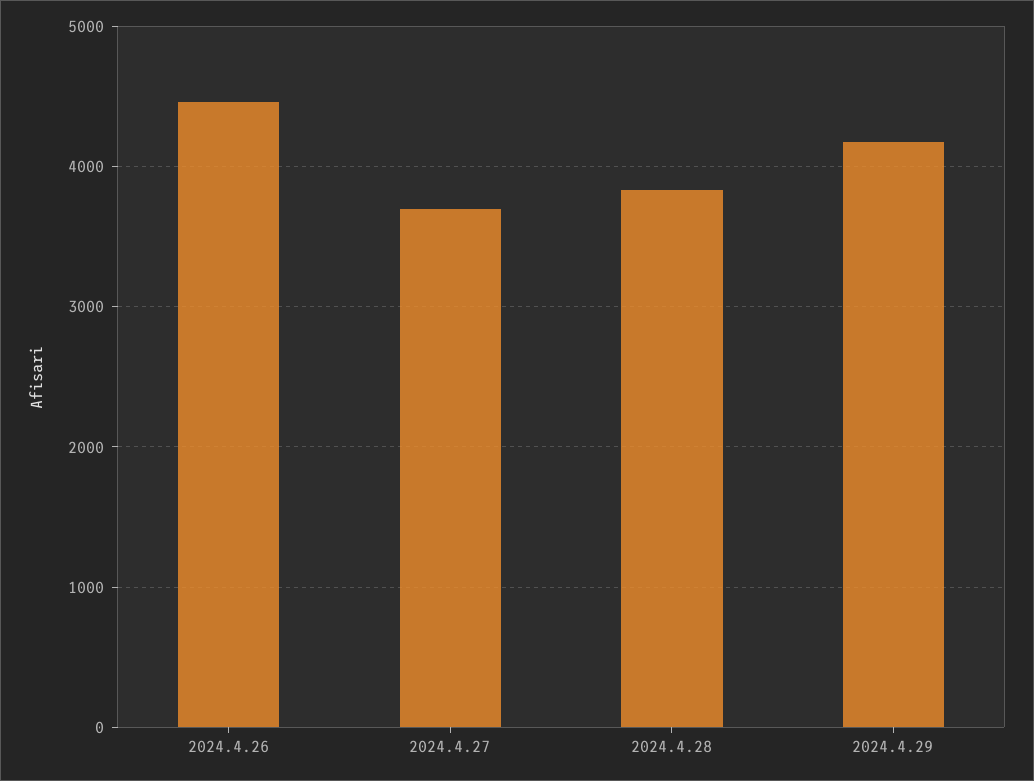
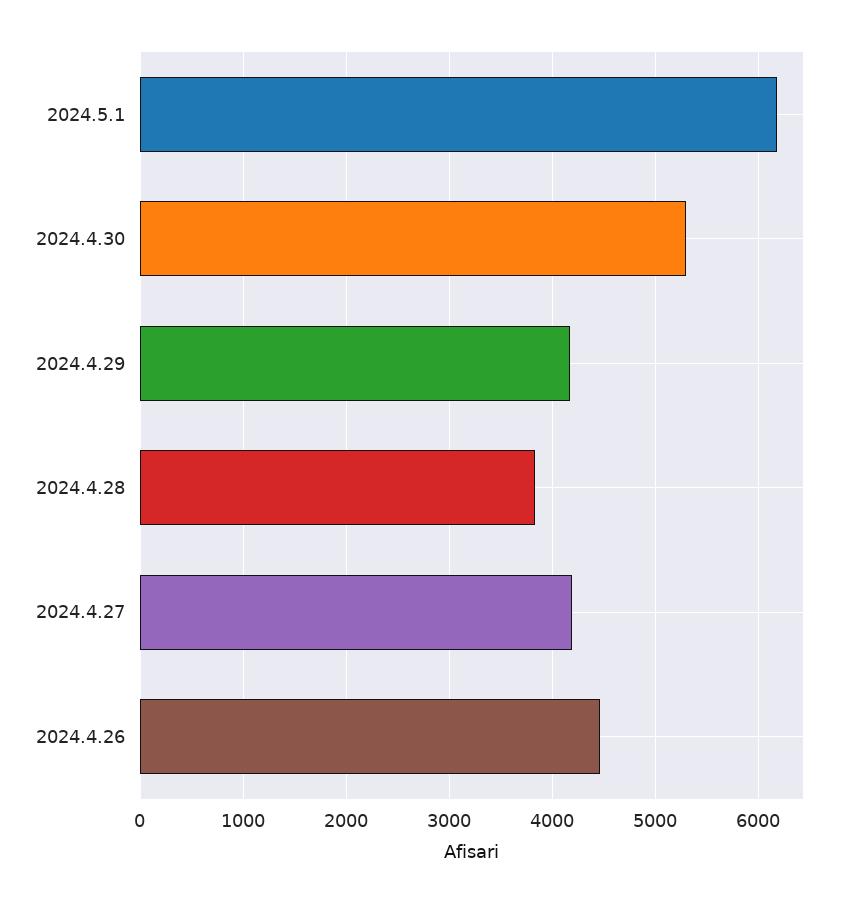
2024.4.27: 3700 -> 4200
2024.5.1: none -> 6200
2024.4.30: none -> 5300

